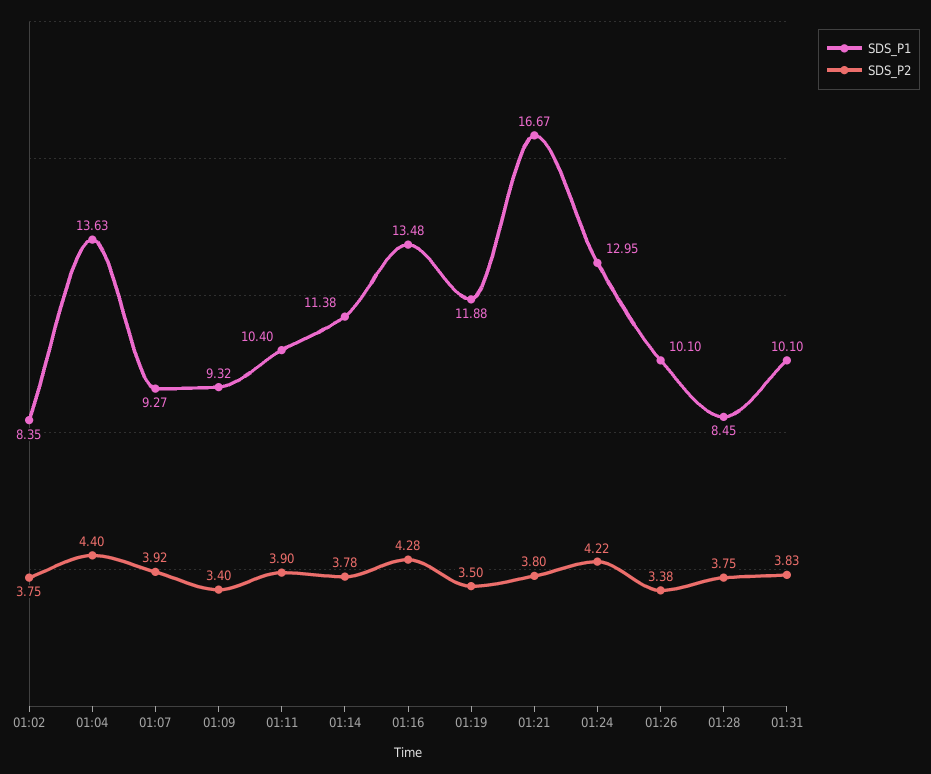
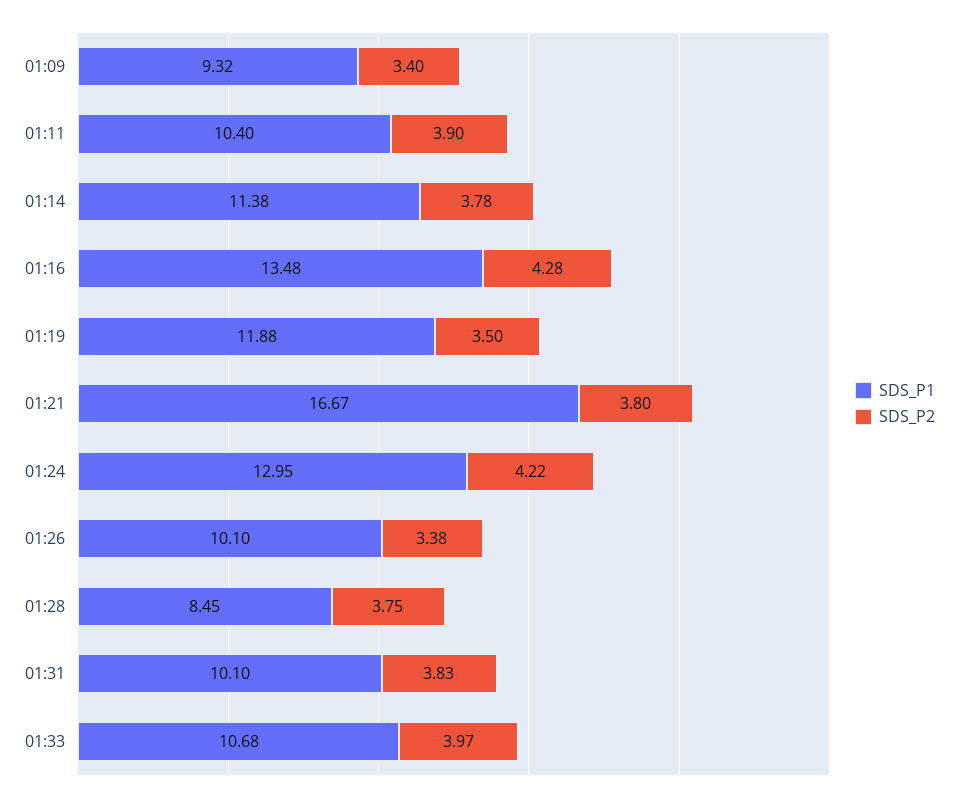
SDS_P1, 01:02: 8.35 -> none
SDS_P2, 01:02: 3.75 -> none
SDS_P1, 01:04: 13.63 -> none
SDS_P2, 01:04: 4.4 -> none
SDS_P1, 01:07: 9.27 -> none
SDS_P2, 01:07: 3.92 -> none
SDS_P1, 01:33: none -> 10.68
SDS_P2, 01:33: none -> 3.97

